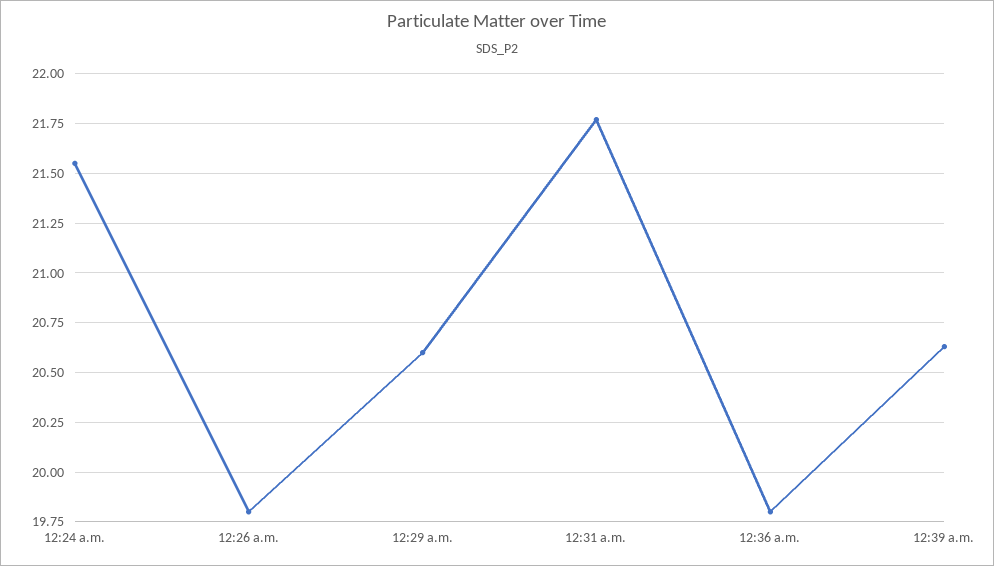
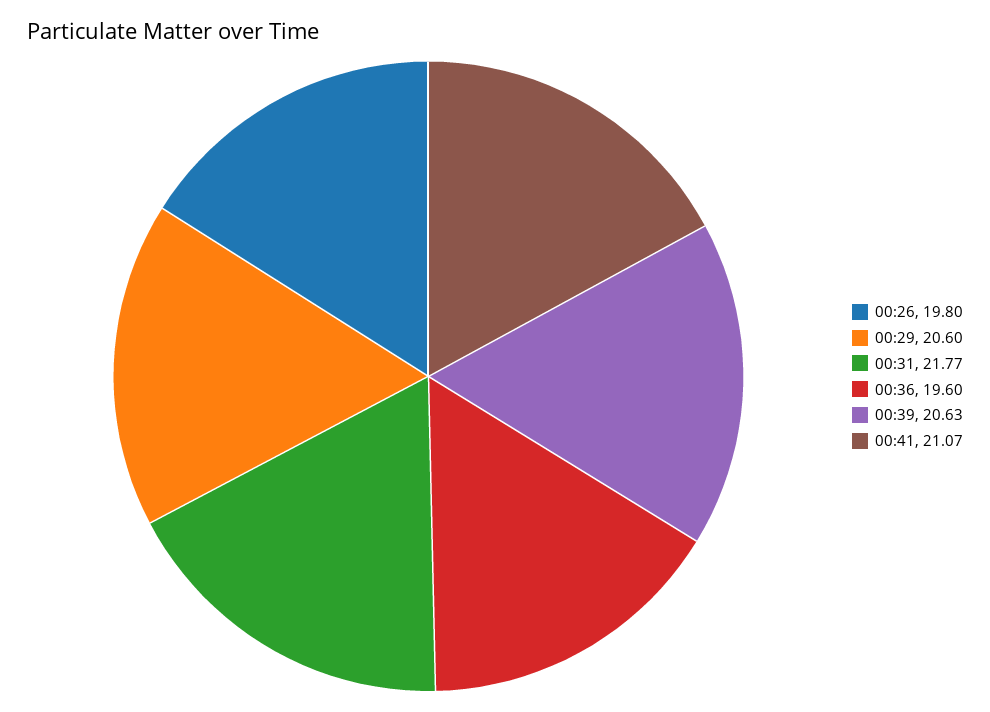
12:24 a.m.: 21.55 -> none
12:36 a.m.: 19.8 -> 19.6
00:41: none -> 21.07

